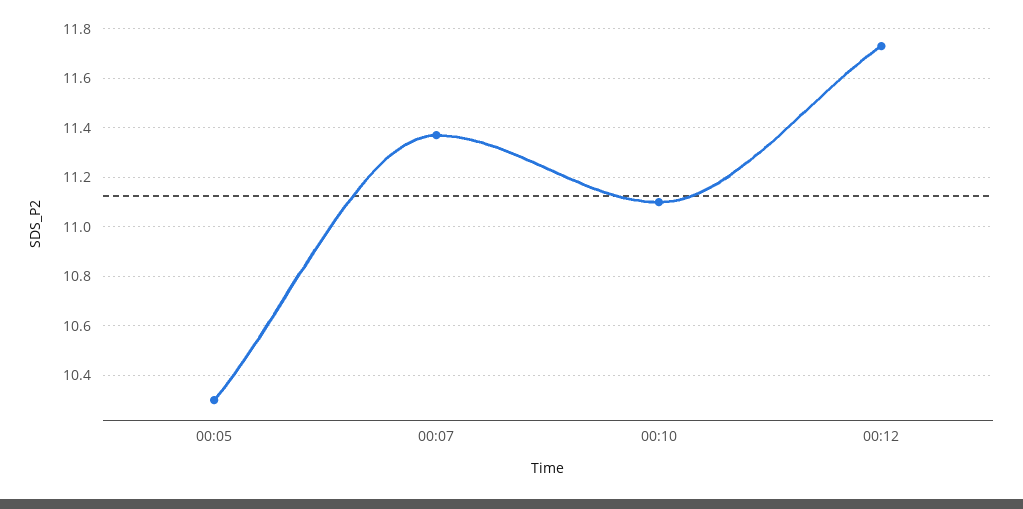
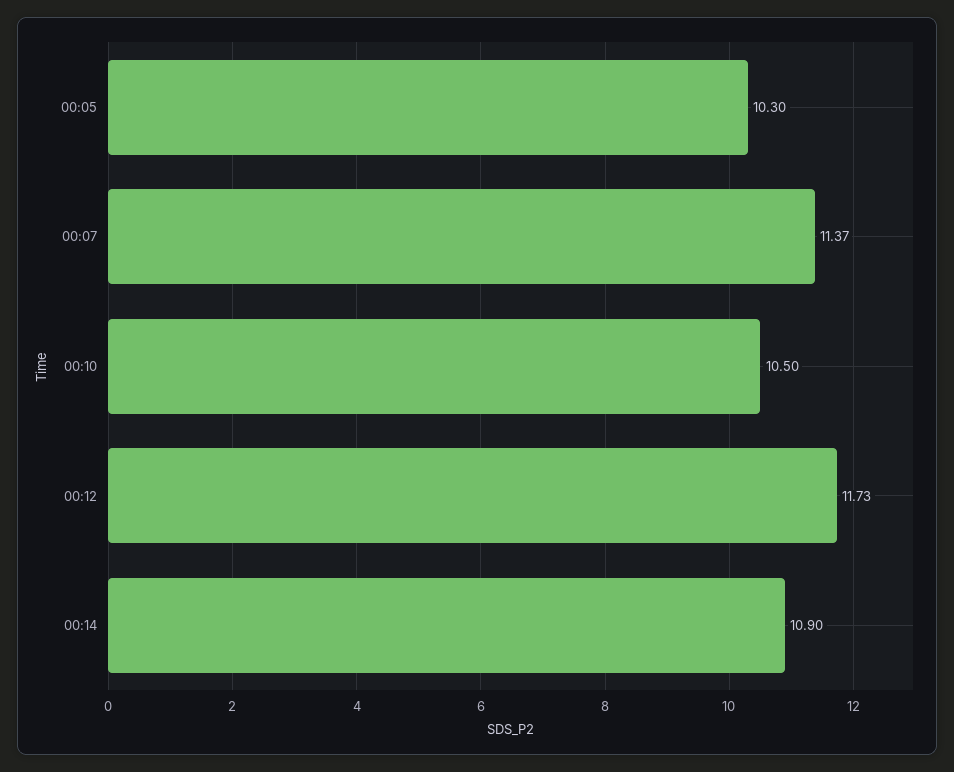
00:10: 11.1 -> 10.5
00:14: none -> 10.9

